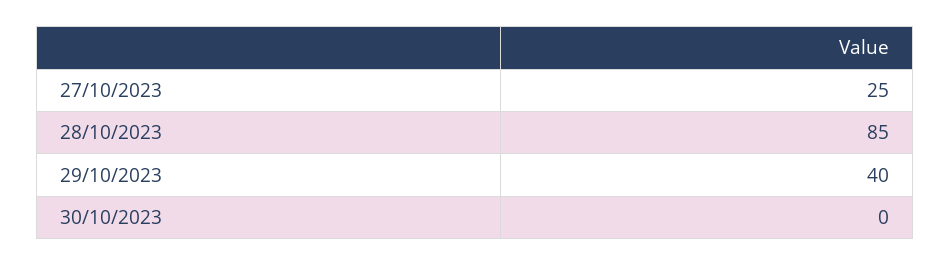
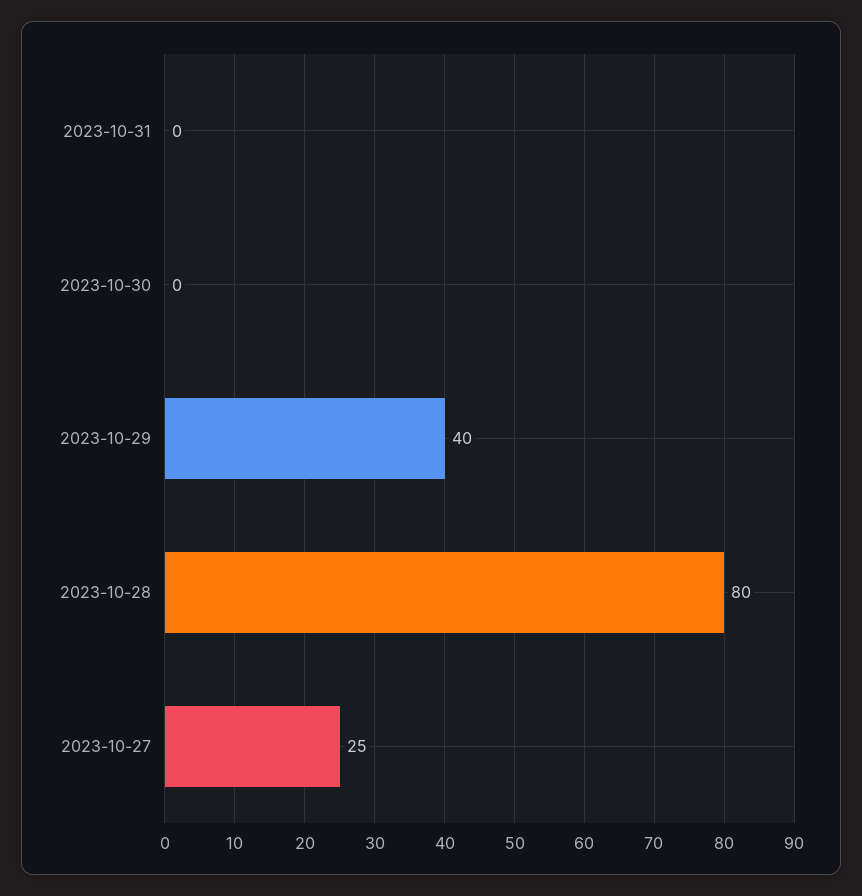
28/10/2023: 85 -> 80
2023-10-31: none -> 0

